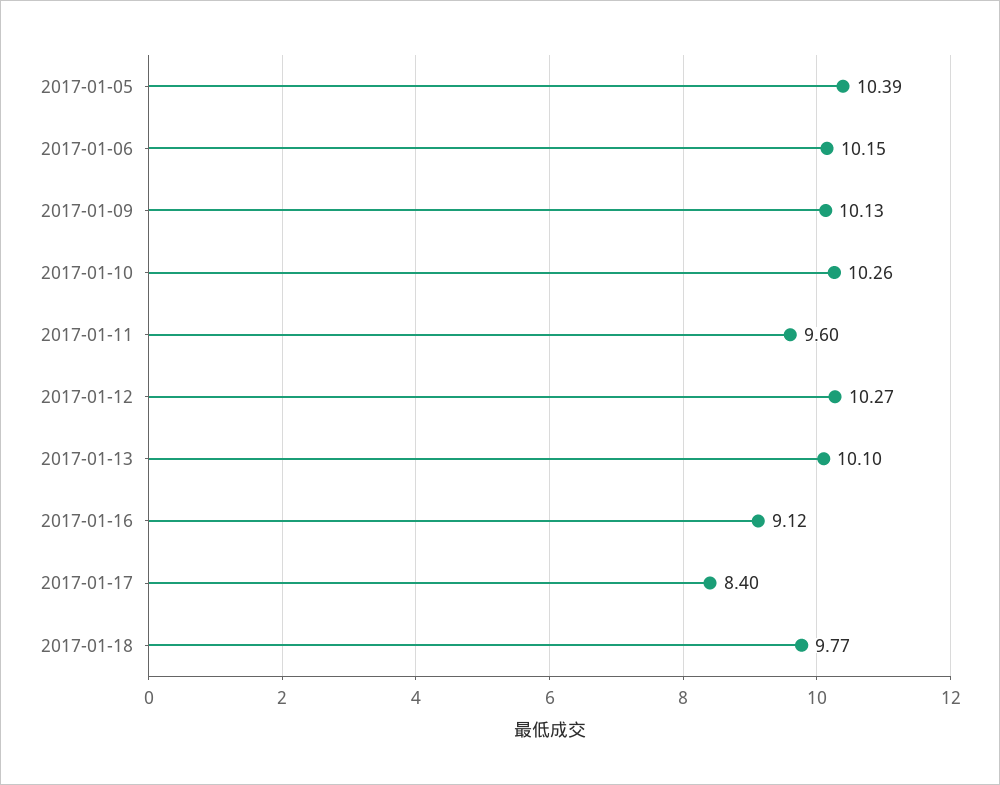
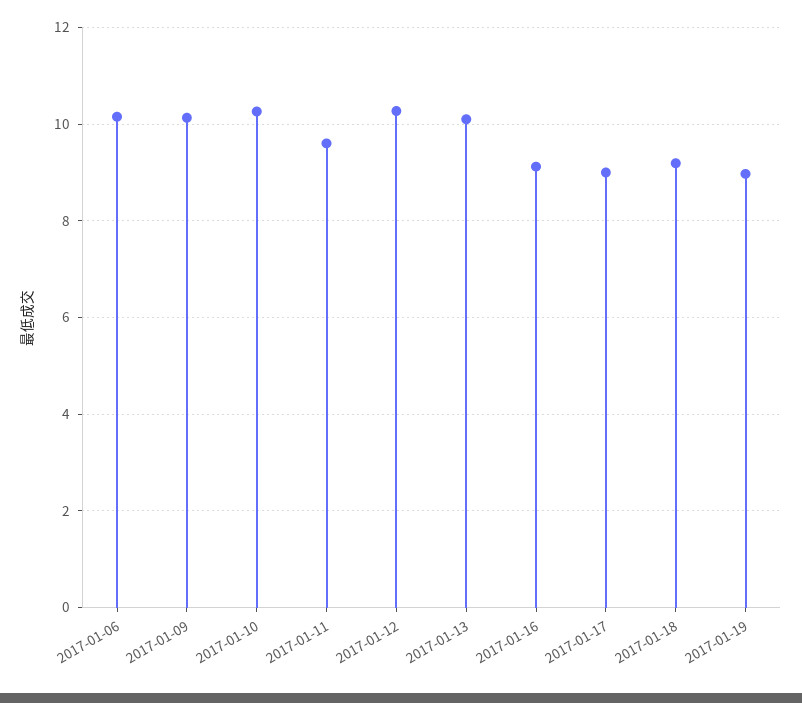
2017-01-05: 10.39 -> none
2017-01-17: 8.4 -> 9
2017-01-18: 9.77 -> 9.2
2017-01-19: none -> 9

